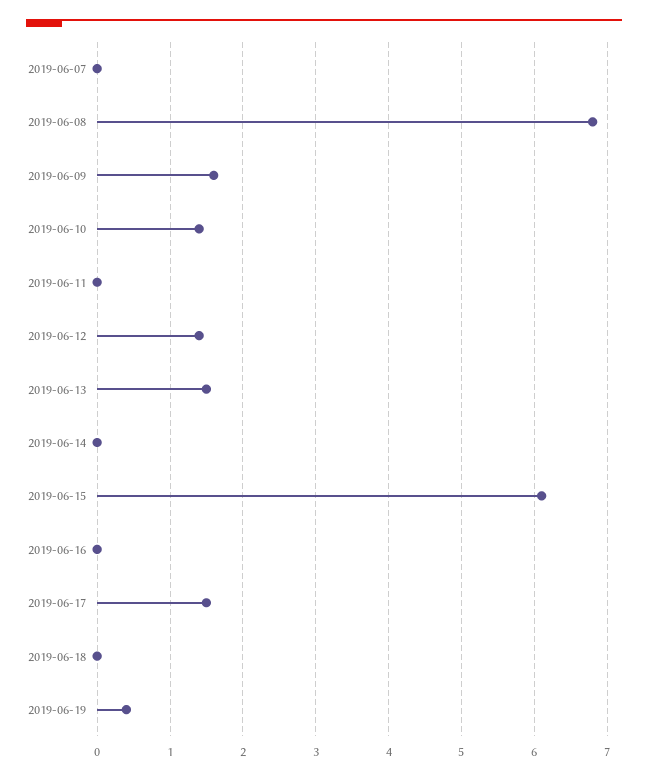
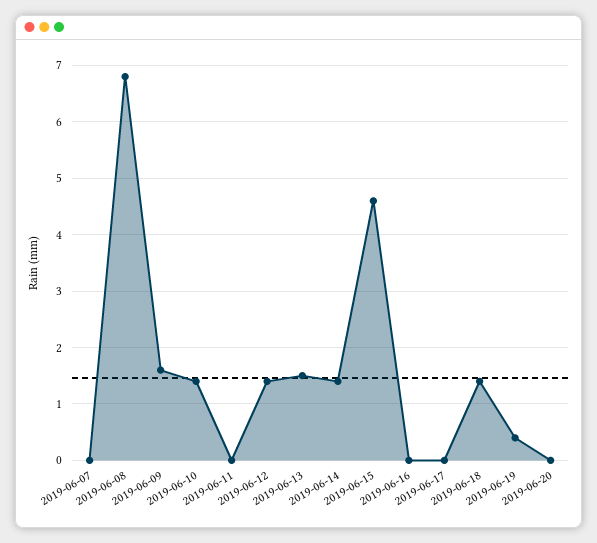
2019-06-14: 0 -> 1.5
2019-06-15: 6.1 -> 4.5
2019-06-17: 1.5 -> 0
2019-06-18: 0 -> 1.5
2019-06-20: none -> 0

